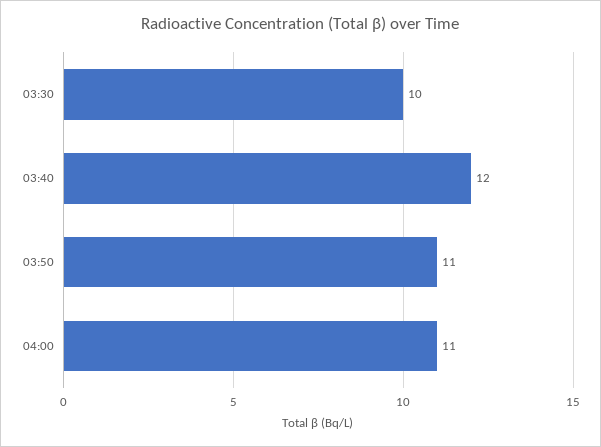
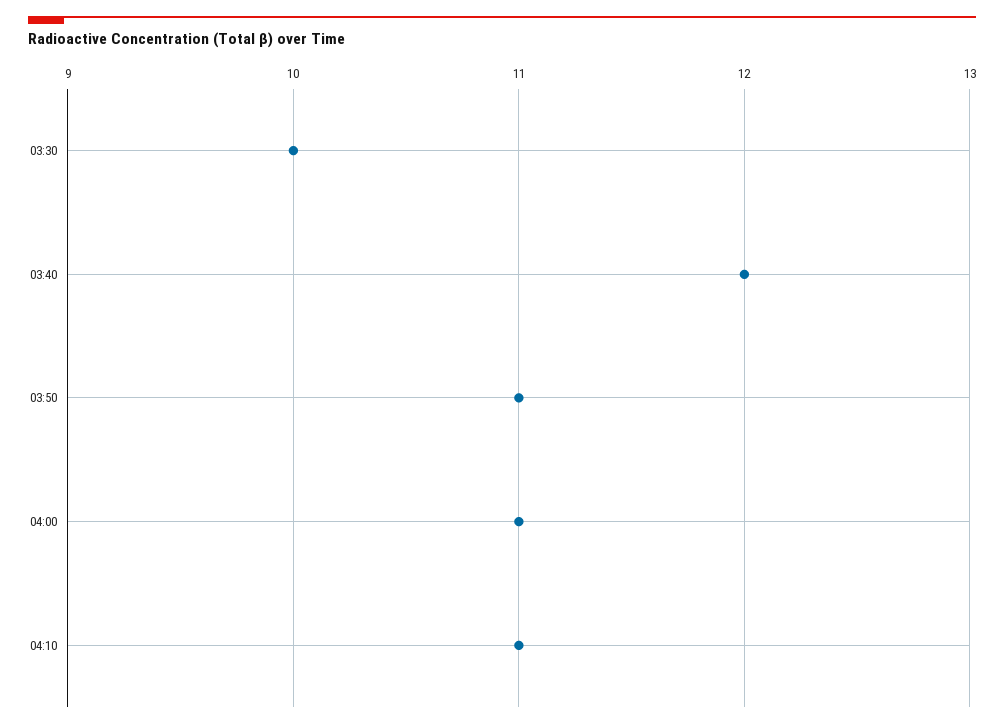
04:10: none -> 11

